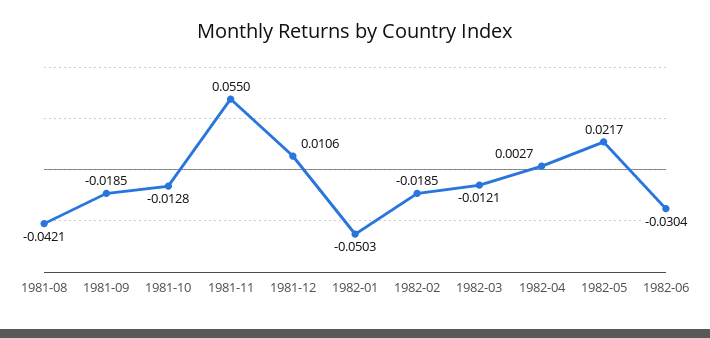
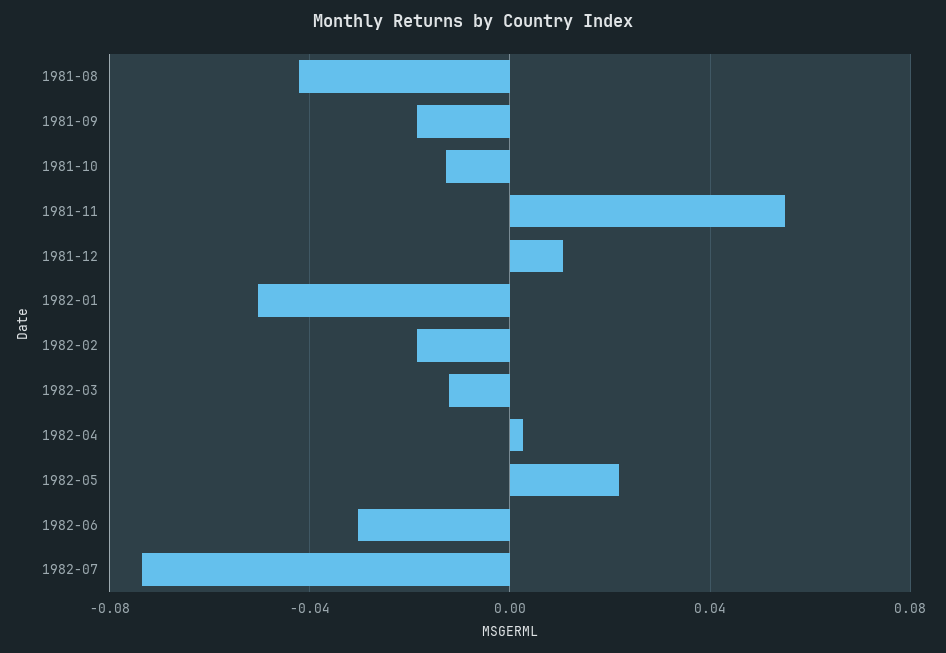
1982-07: none -> -0.075

